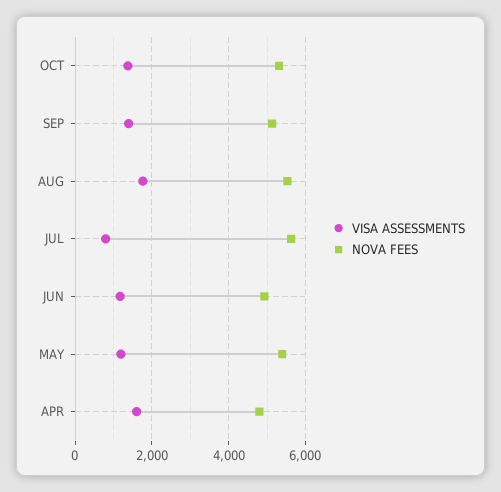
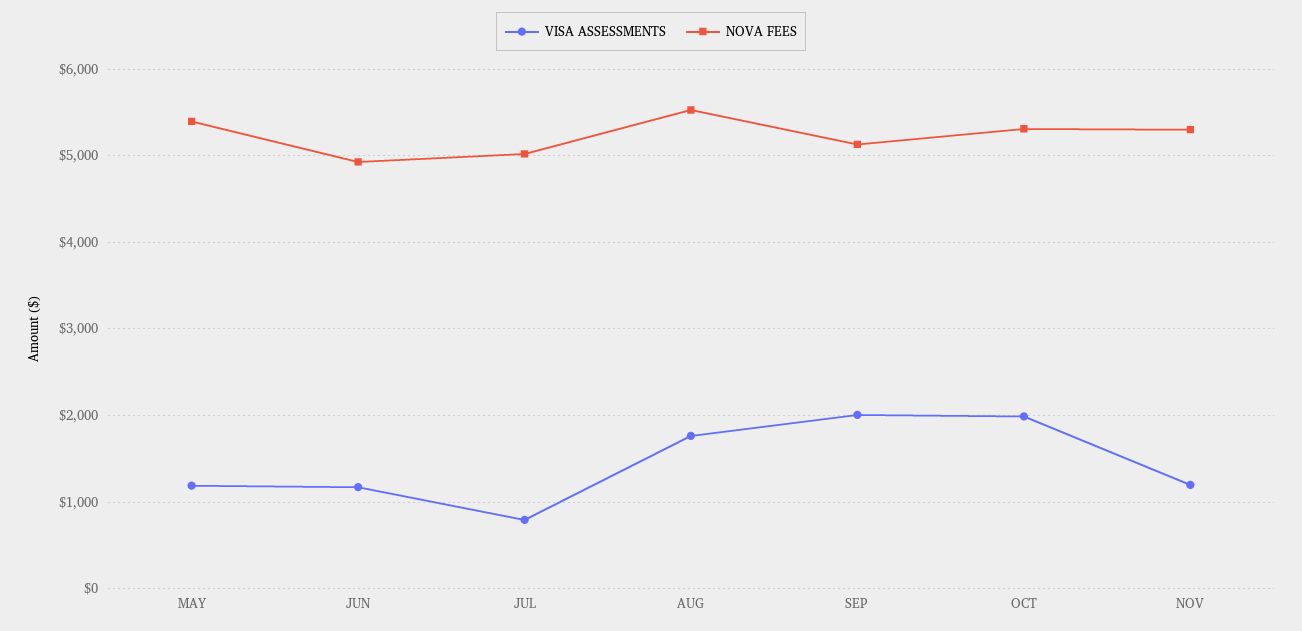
VISA ASSESSMENTS, OCT: 1400 -> 2000
VISA ASSESSMENTS, SEP: 1400 -> 2000
NOVA FEES, JUL: 5600 -> 5000
VISA ASSESSMENTS, APR: 1600 -> none
NOVA FEES, APR: 4800 -> none
VISA ASSESSMENTS, NOV: none -> 1200
NOVA FEES, NOV: none -> 5300

